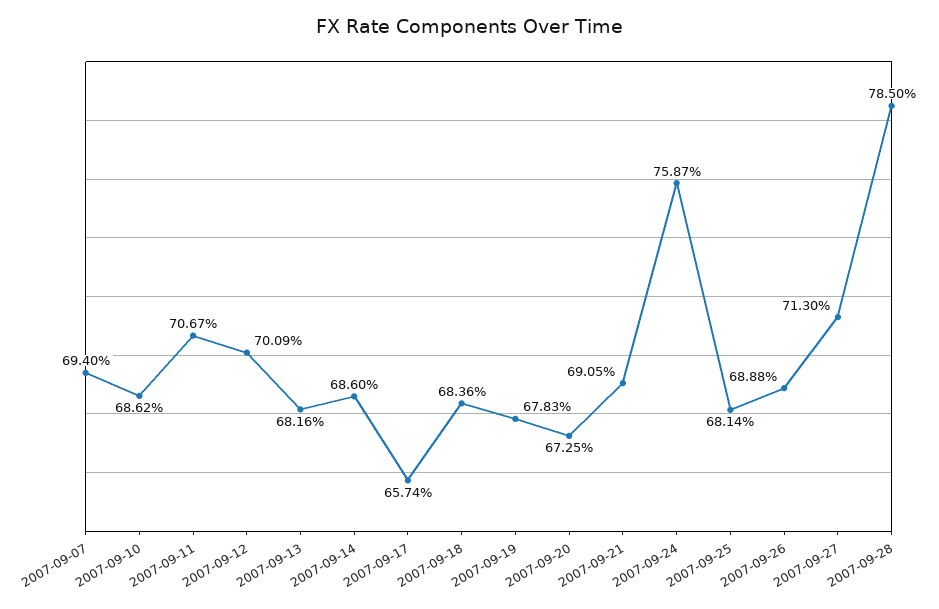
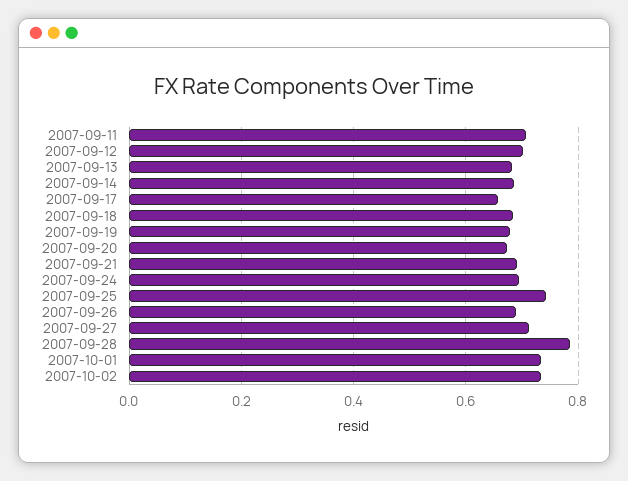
2007-09-07: 0.694 -> none
2007-09-10: 0.6862 -> none
2007-09-24: 0.7587 -> 0.7
2007-09-25: 0.6814 -> 0.74
2007-10-01: none -> 0.74
2007-10-02: none -> 0.74

